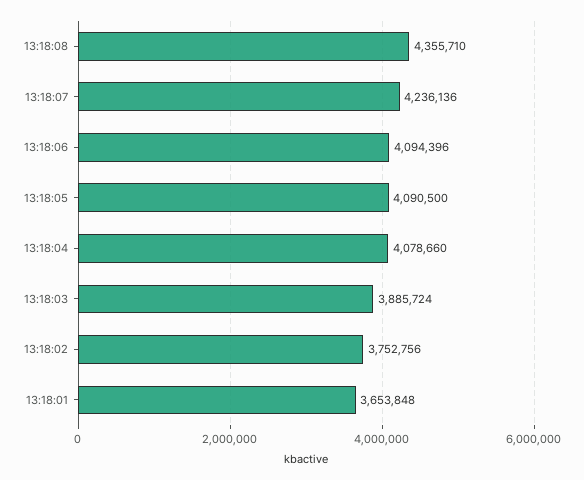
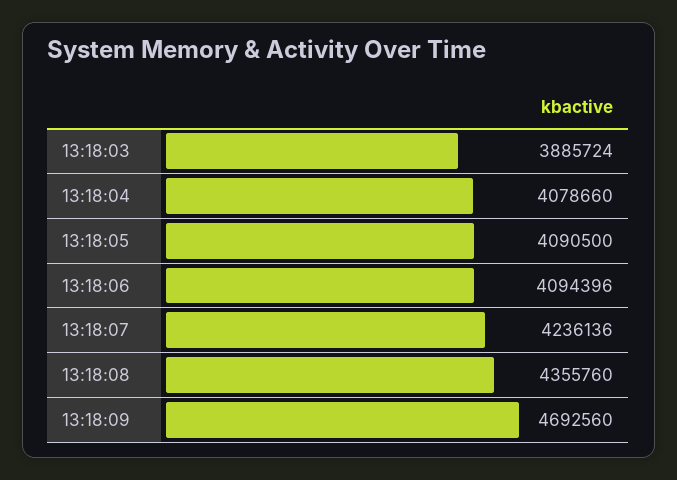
13:18:08: 4355710 -> 4355760
13:18:02: 3752756 -> none
13:18:01: 3653848 -> none
13:18:09: none -> 4692560

